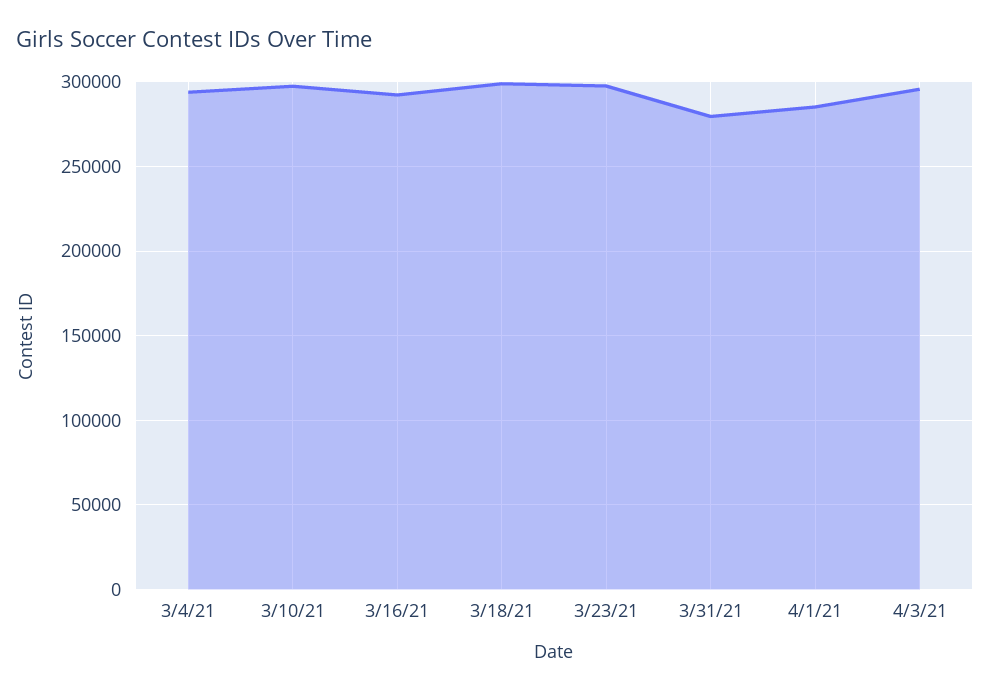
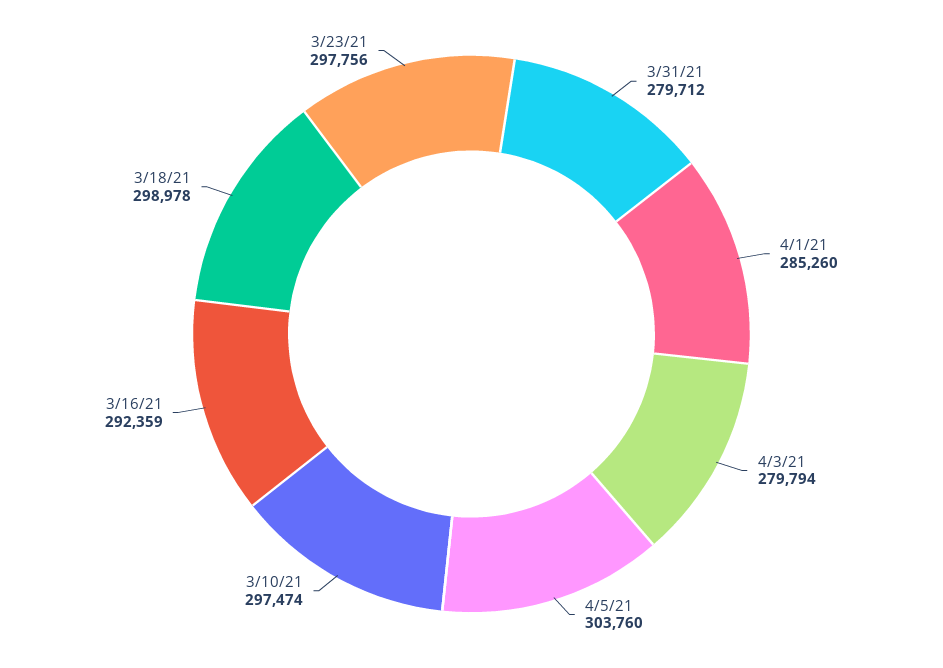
3/4/21: 295000 -> none
4/3/21: 295000 -> 279794
4/5/21: none -> 303760

